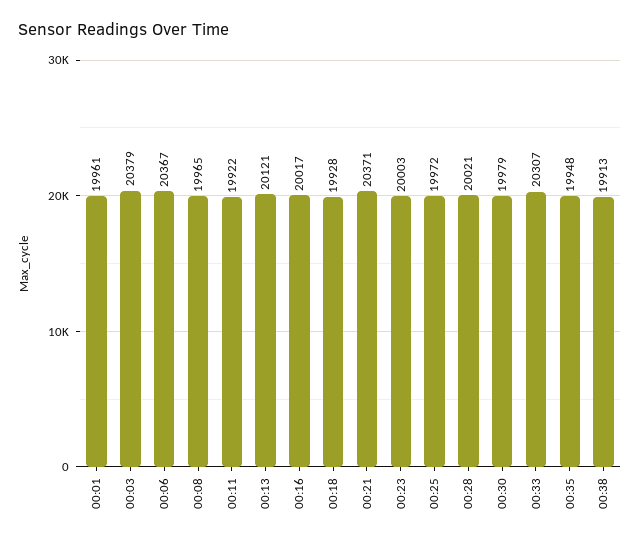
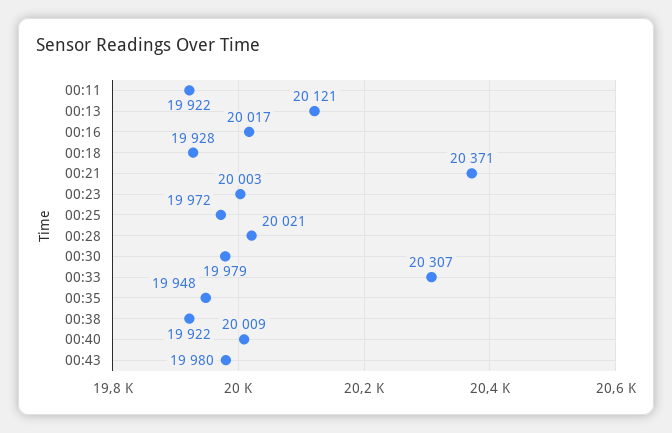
00:01: 19961 -> none
00:03: 20379 -> none
00:06: 20367 -> none
00:08: 19965 -> none
00:38: 19913 -> 19922
00:40: none -> 20009
00:43: none -> 19980

